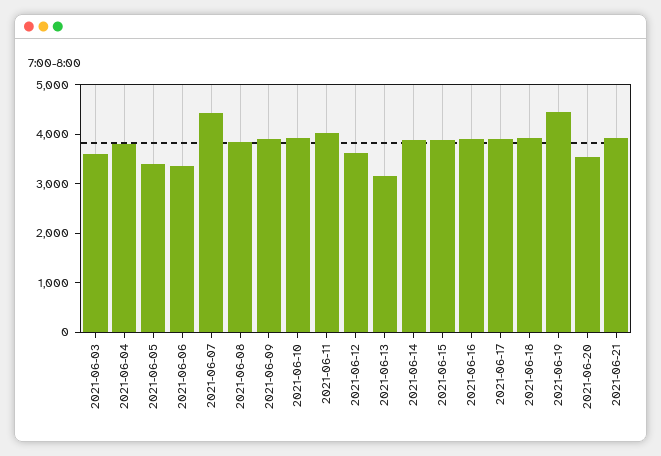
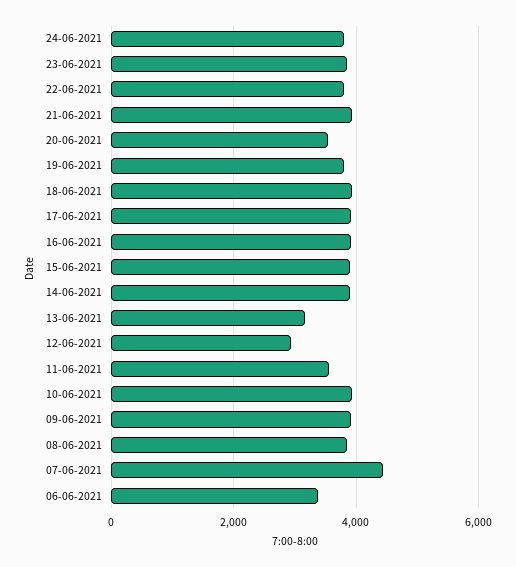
2021-06-03: 3600 -> none
2021-06-04: 3800 -> none
2021-06-05: 3400 -> none
2021-06-11: 4000 -> 3600
2021-06-12: 3600 -> 3000
2021-06-19: 4400 -> 3800
24-06-2021: none -> 3800
23-06-2021: none -> 3800
22-06-2021: none -> 3800

